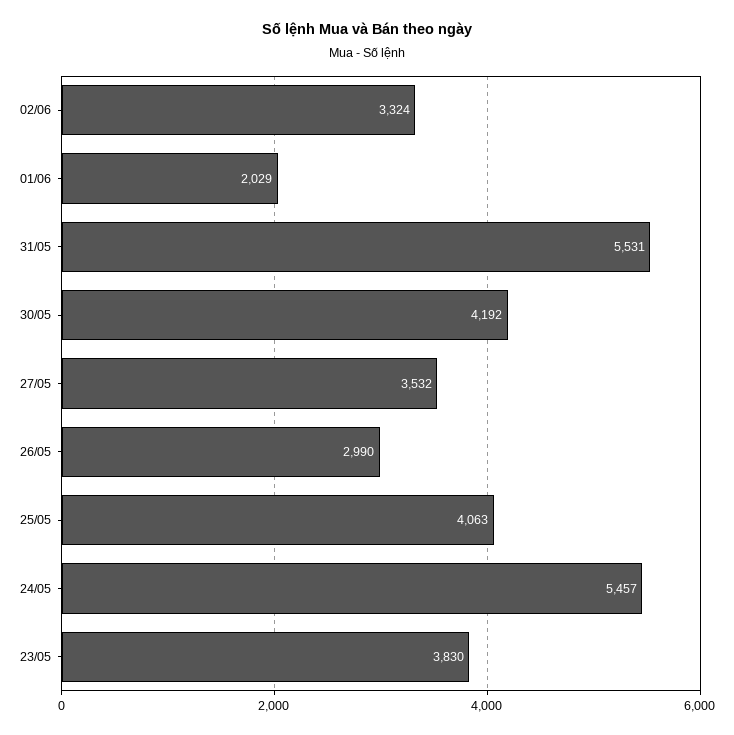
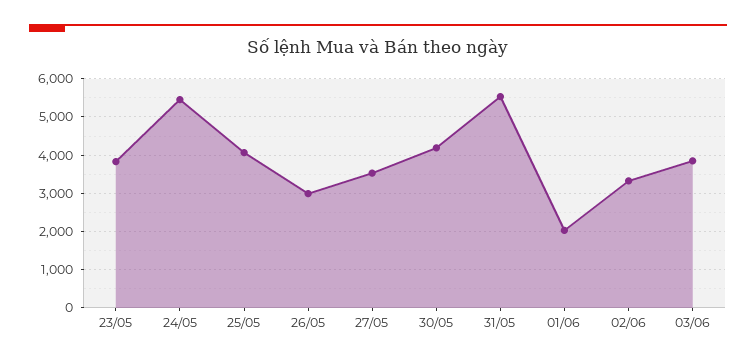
03/06: none -> 3800

